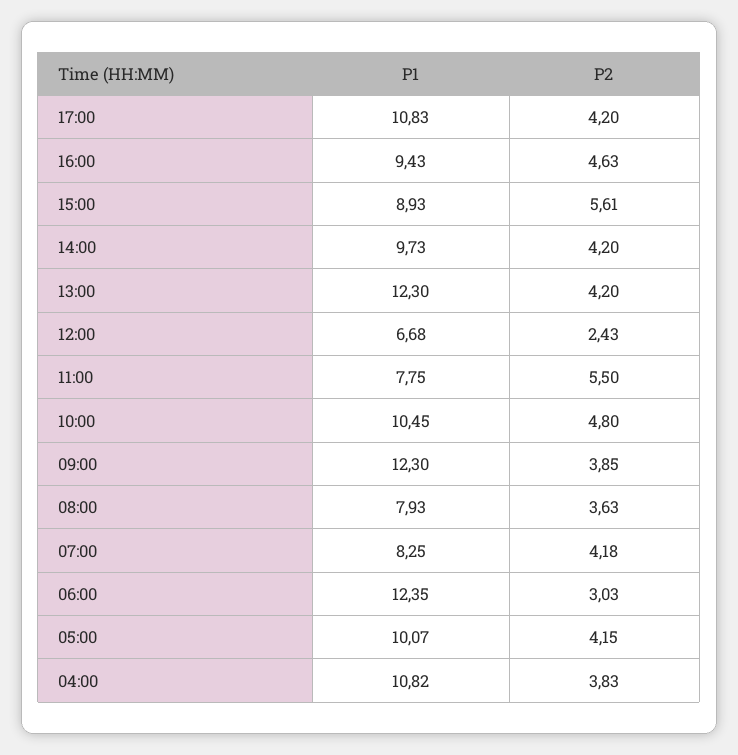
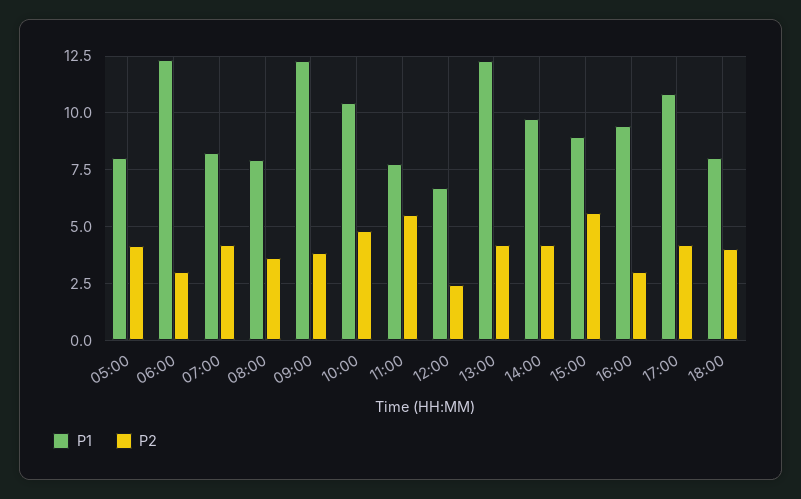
P2, 16:00: 4.63 -> 3
P1, 05:00: 10.07 -> 8
P1, 04:00: 10.82 -> none
P2, 04:00: 3.83 -> none
P1, 18:00: none -> 8
P2, 18:00: none -> 4

